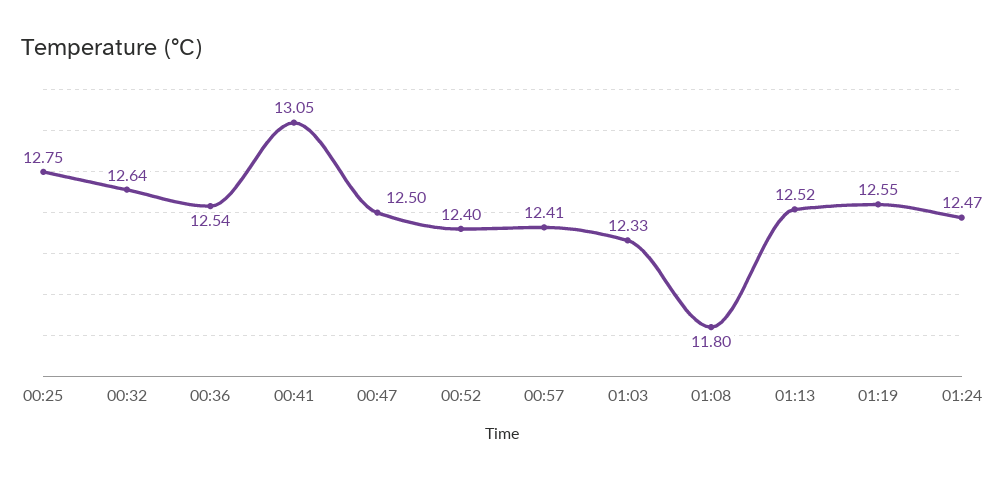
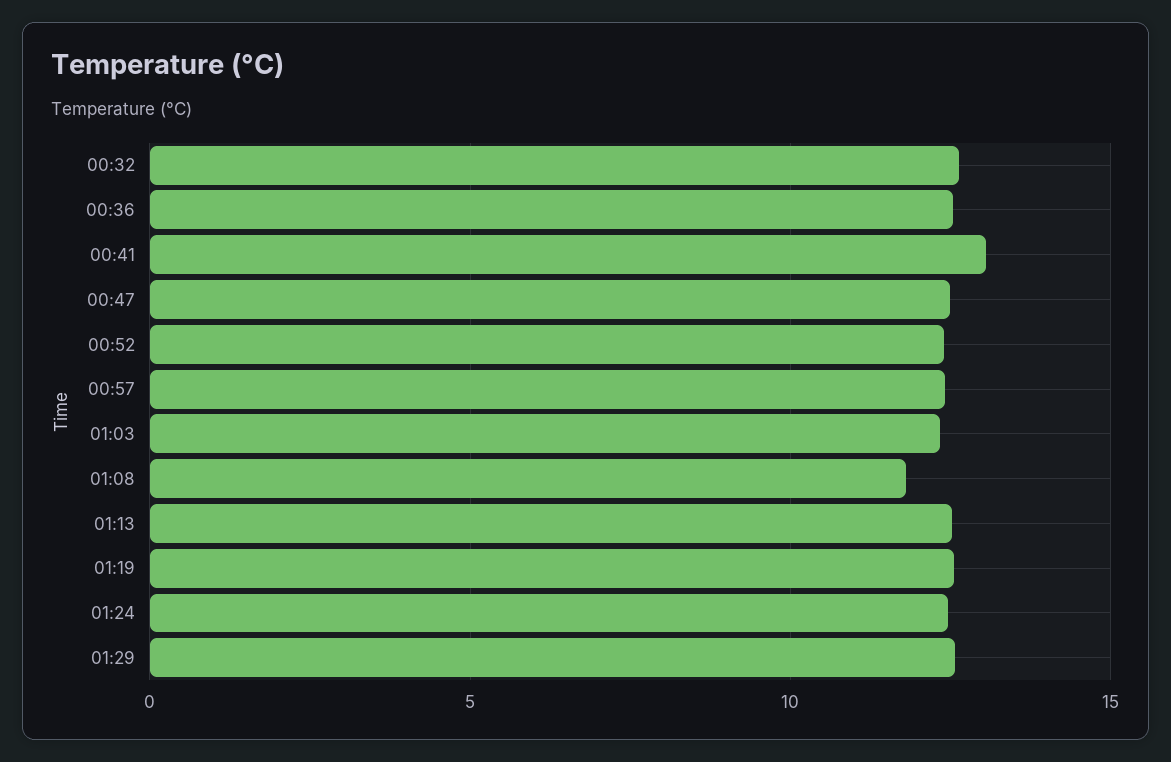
00:25: 12.75 -> none
01:29: none -> 12.5

